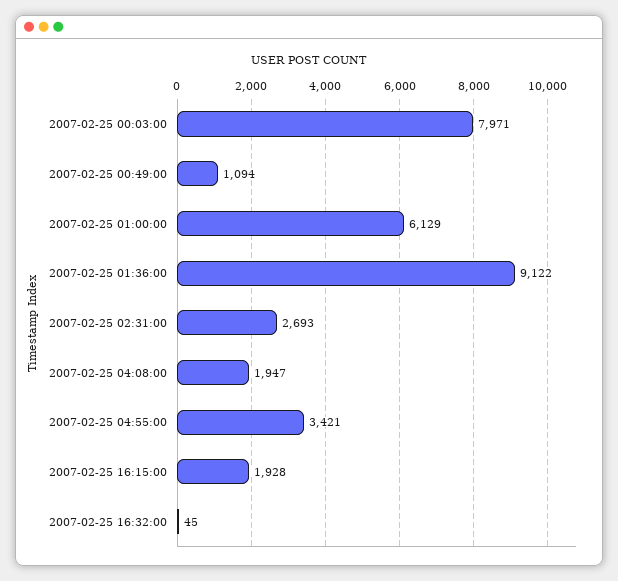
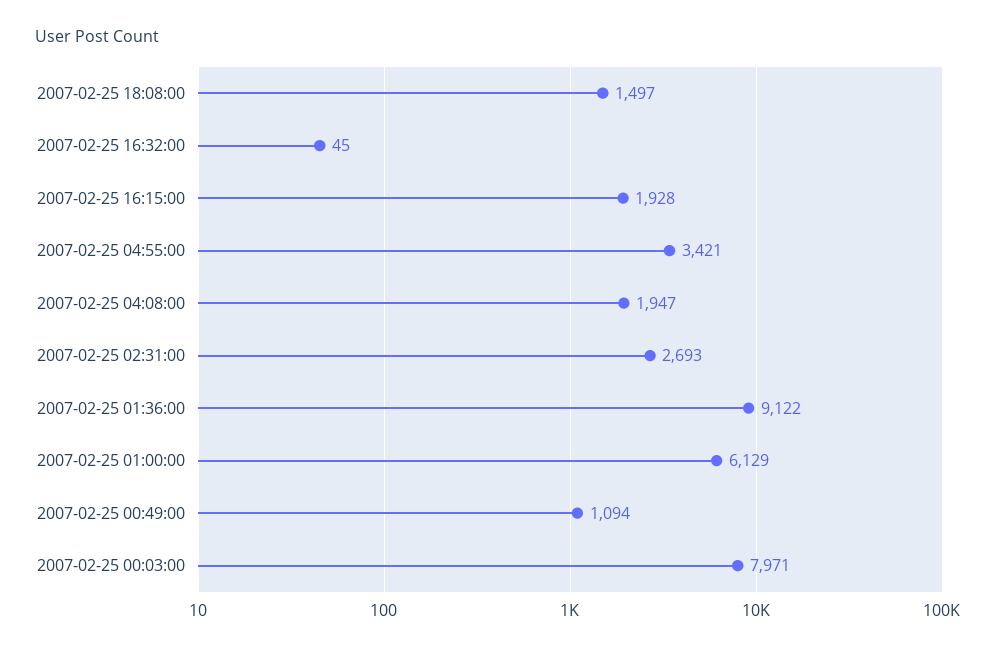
2007-02-25 18:08:00: none -> 1497

